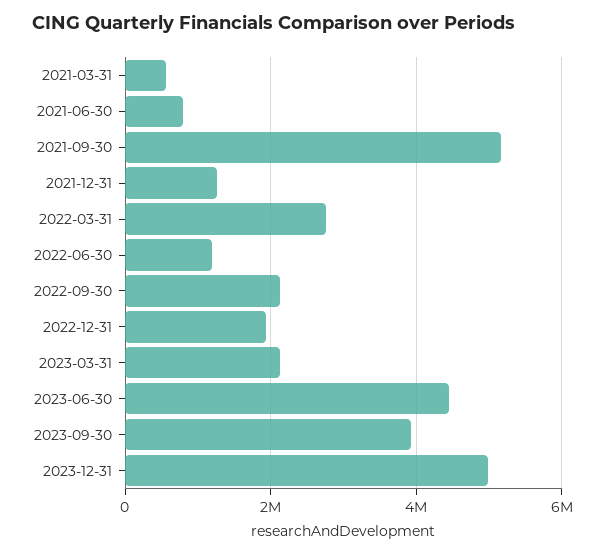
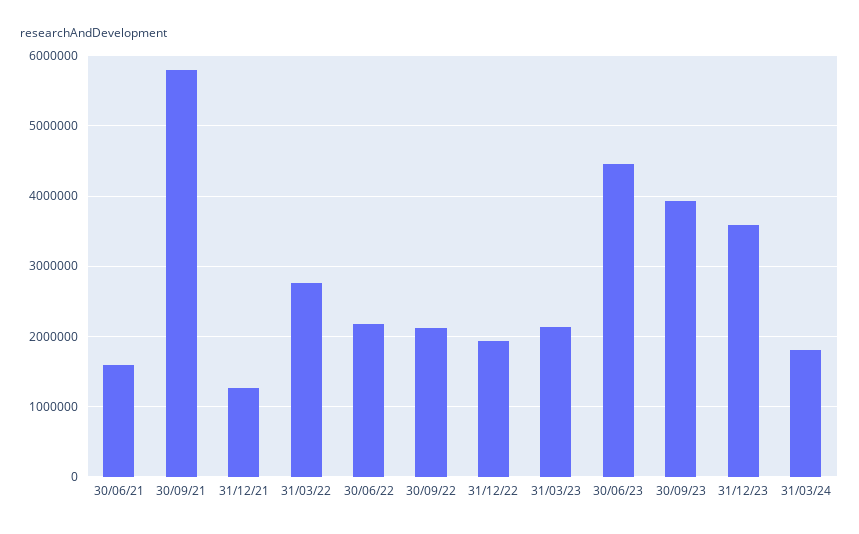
2021-03-31: 600000 -> none
2021-06-30: 800000 -> 1600000
2021-09-30: 5200000 -> 5800000
2022-06-30: 1200000 -> 2200000
2023-12-31: 5000000 -> 3600000
31/03/24: none -> 1800000

